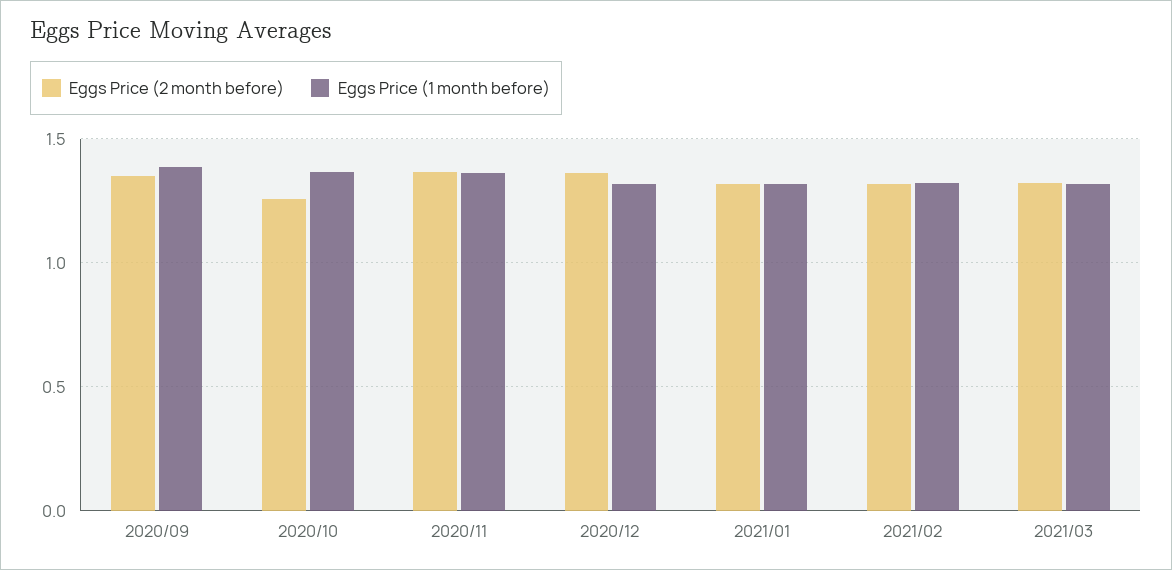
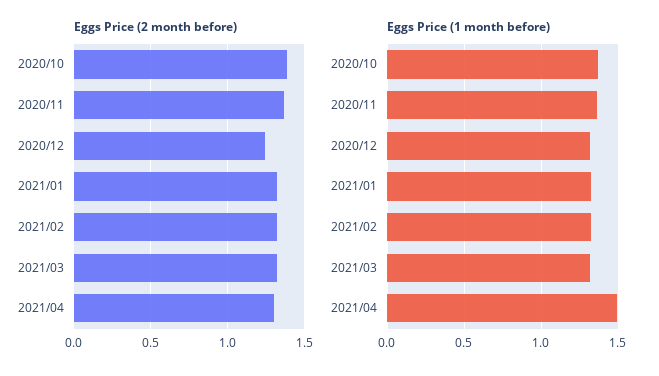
Eggs Price (2 month before), 2020/09: 1.35 -> none
Eggs Price (1 month before), 2020/09: 1.4 -> none
Eggs Price (2 month before), 2020/10: 1.25 -> 1.4
Eggs Price (2 month before), 2020/12: 1.35 -> 1.25
Eggs Price (2 month before), 2021/04: none -> 1.3
Eggs Price (1 month before), 2021/04: none -> 1.5

